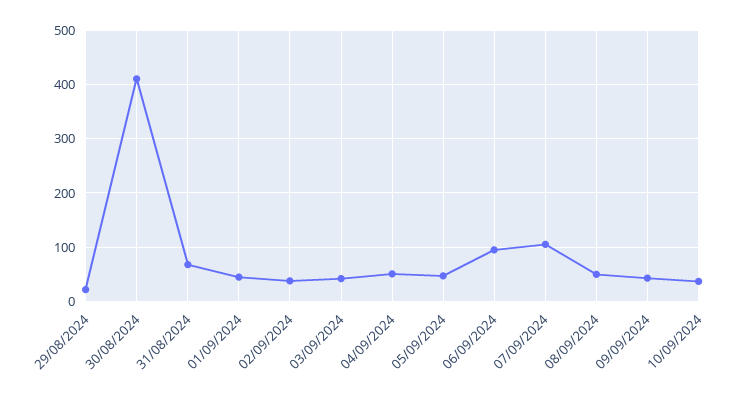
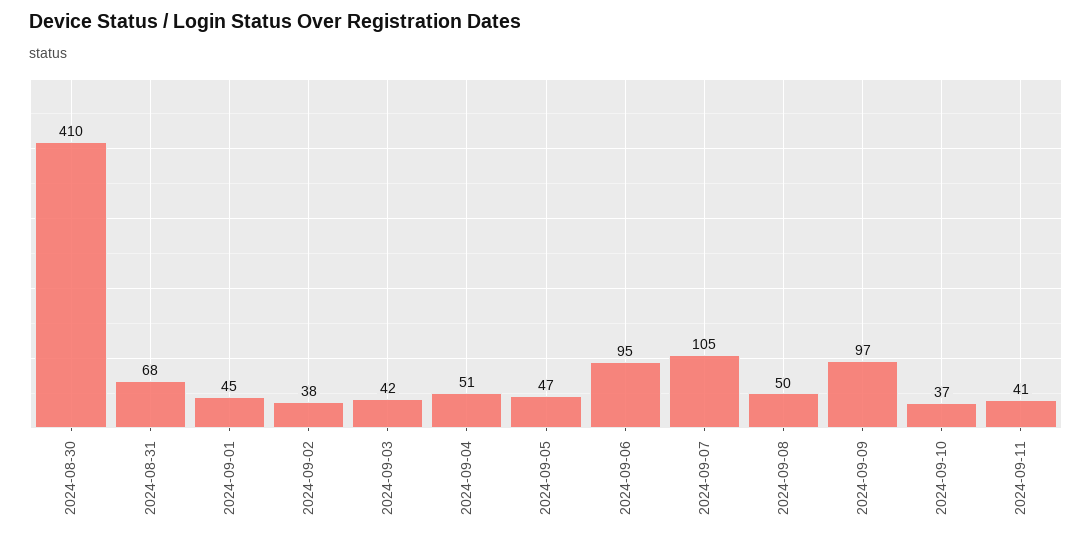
29/08/2024: 20 -> none
09/09/2024: 40 -> 97
2024-09-11: none -> 41

